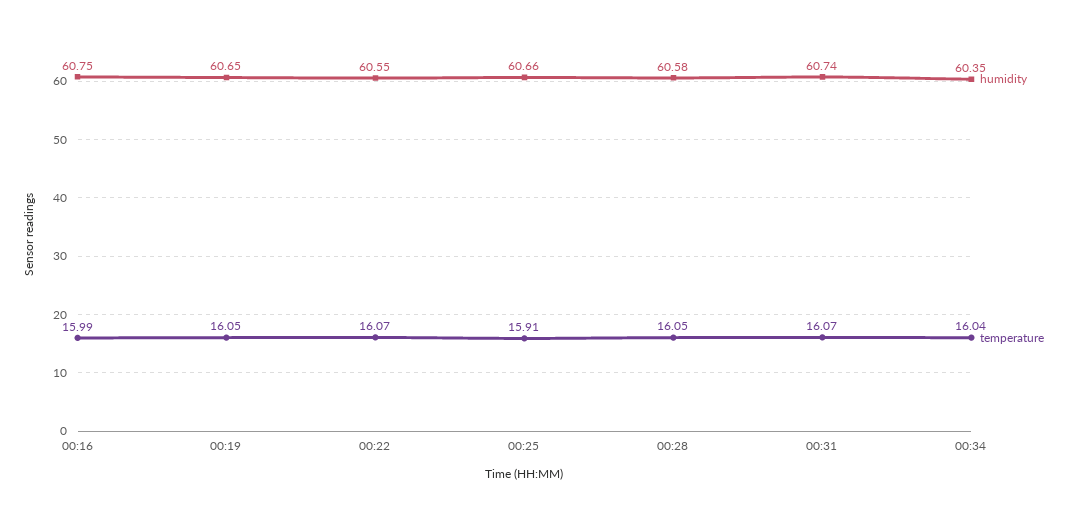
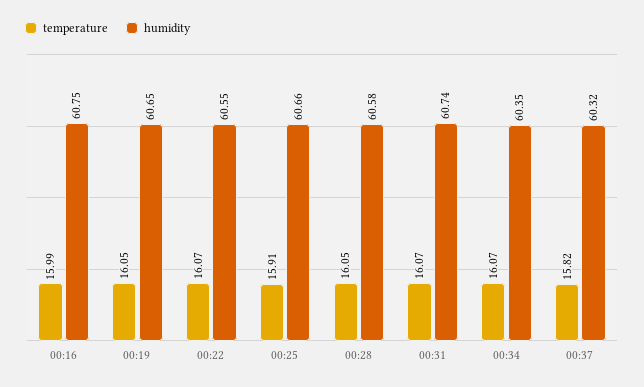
temperature, 00:34: 16.04 -> 16.07
temperature, 00:37: none -> 15.82
humidity, 00:37: none -> 60.32

